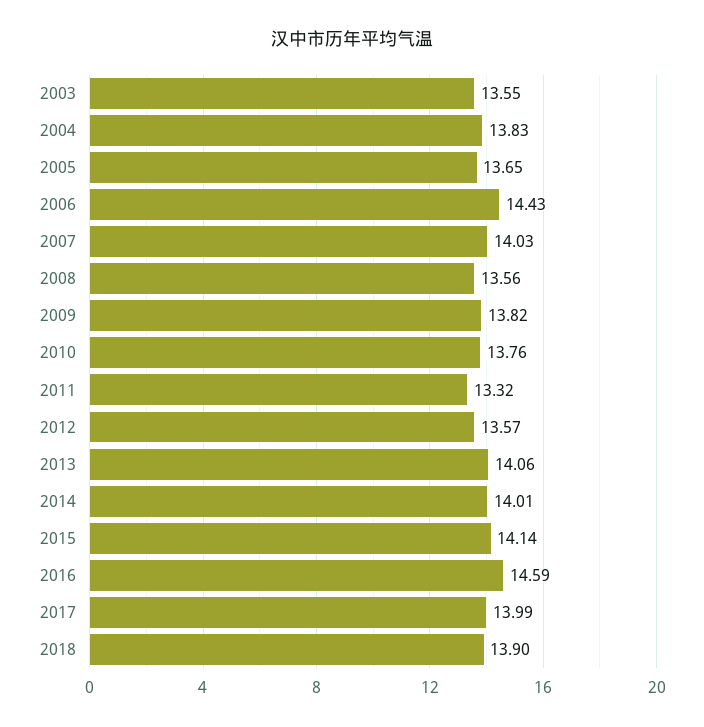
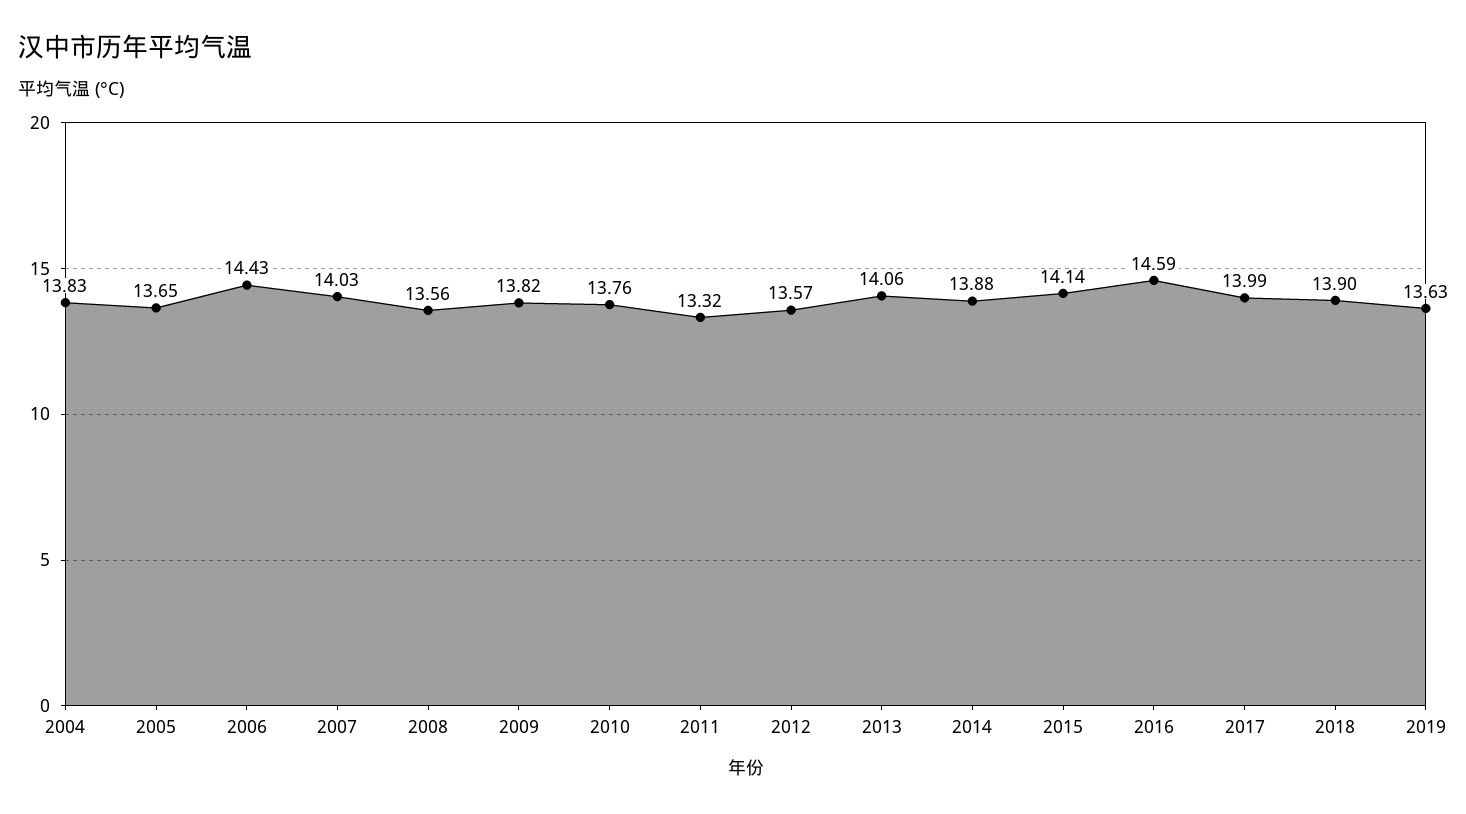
2003: 13.55 -> none
2014: 14.01 -> 13.88
2019: none -> 13.63

